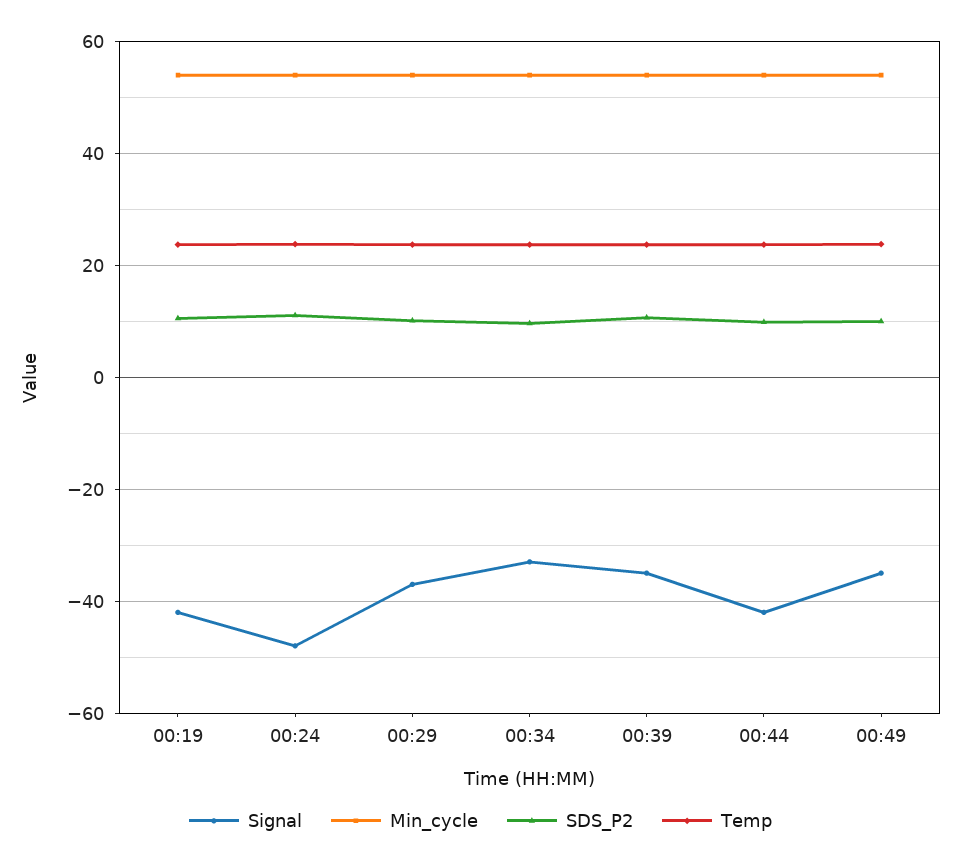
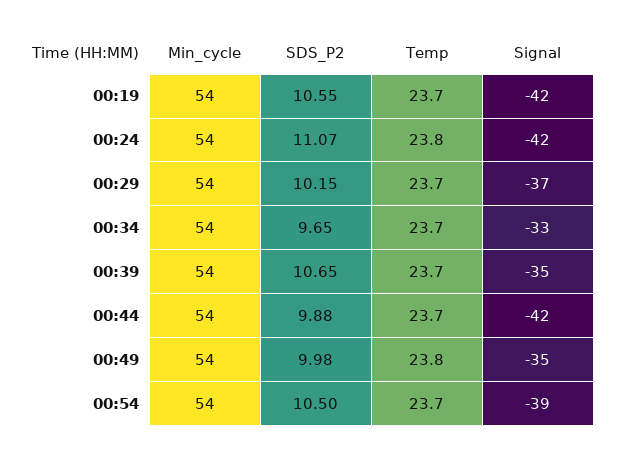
Signal, 00:24: -48 -> -42
Min_cycle, 00:54: none -> 54
SDS_P2, 00:54: none -> 10.5
Temp, 00:54: none -> 23.7
Signal, 00:54: none -> -39

